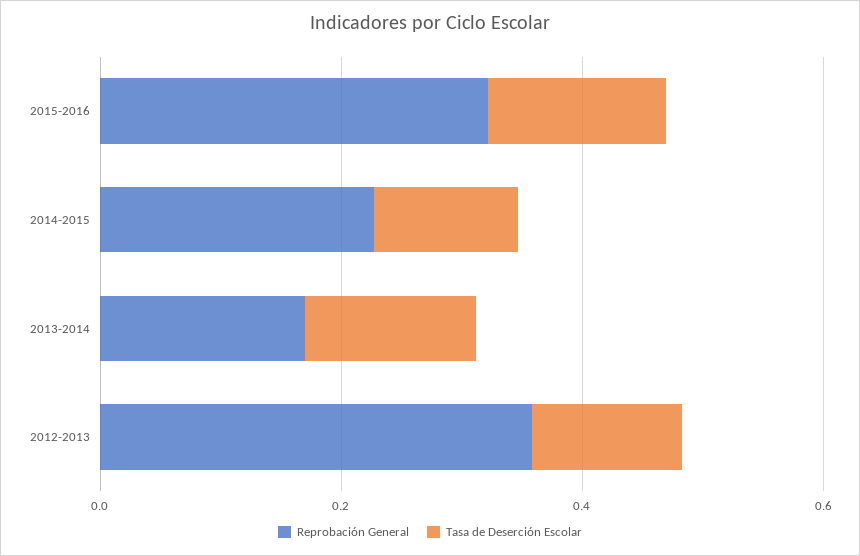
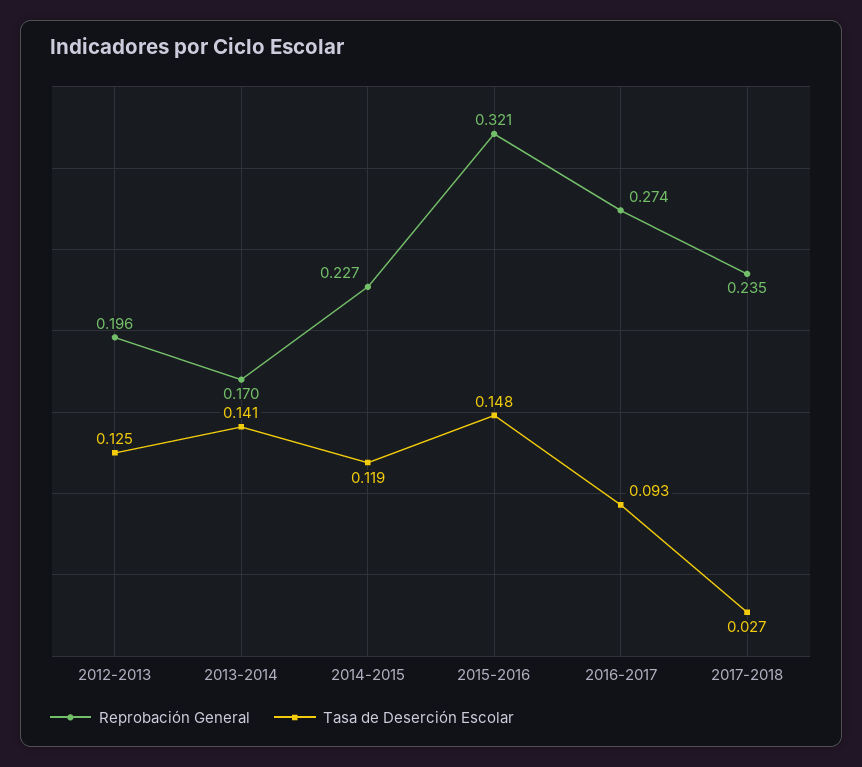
Reprobación General, 2012-2013: 0.35 -> 0.196
Reprobación General, 2016-2017: none -> 0.274
Tasa de Deserción Escolar, 2016-2017: none -> 0.093
Reprobación General, 2017-2018: none -> 0.235
Tasa de Deserción Escolar, 2017-2018: none -> 0.027

